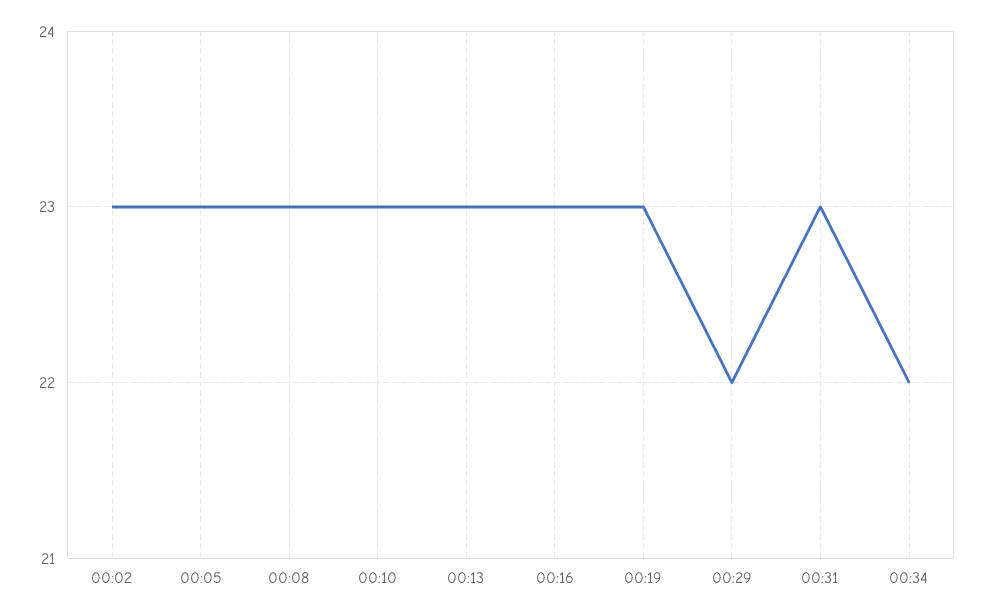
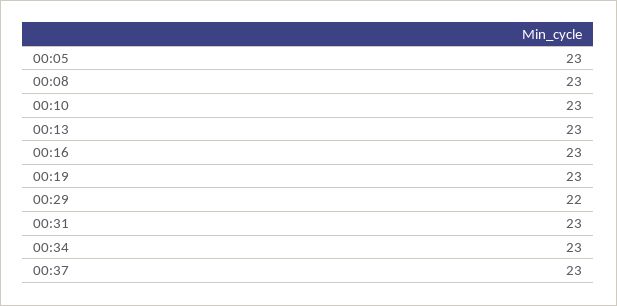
00:02: 23 -> none
00:34: 22 -> 23
00:37: none -> 23

